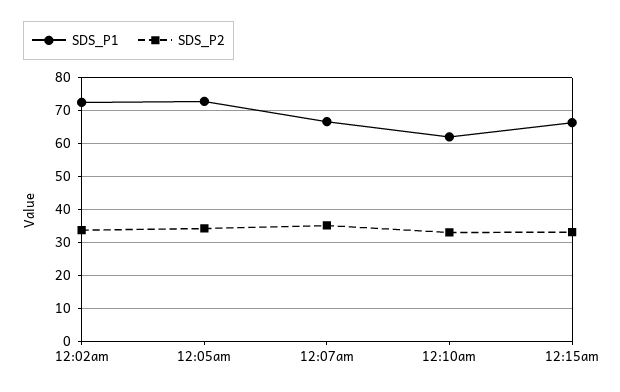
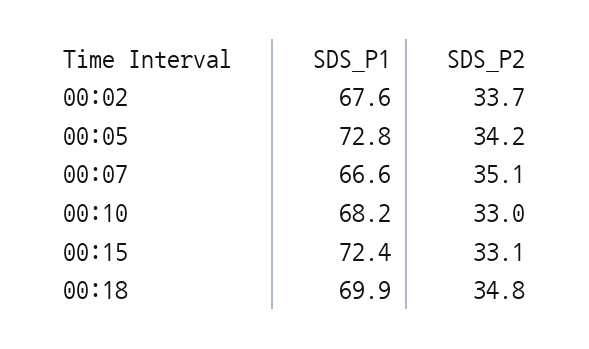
SDS_P1, 12:02am: 72 -> 67.6
SDS_P1, 12:10am: 62 -> 68.2
SDS_P1, 12:15am: 66 -> 72.4
SDS_P1, 00:18: none -> 69.9
SDS_P2, 00:18: none -> 34.8

